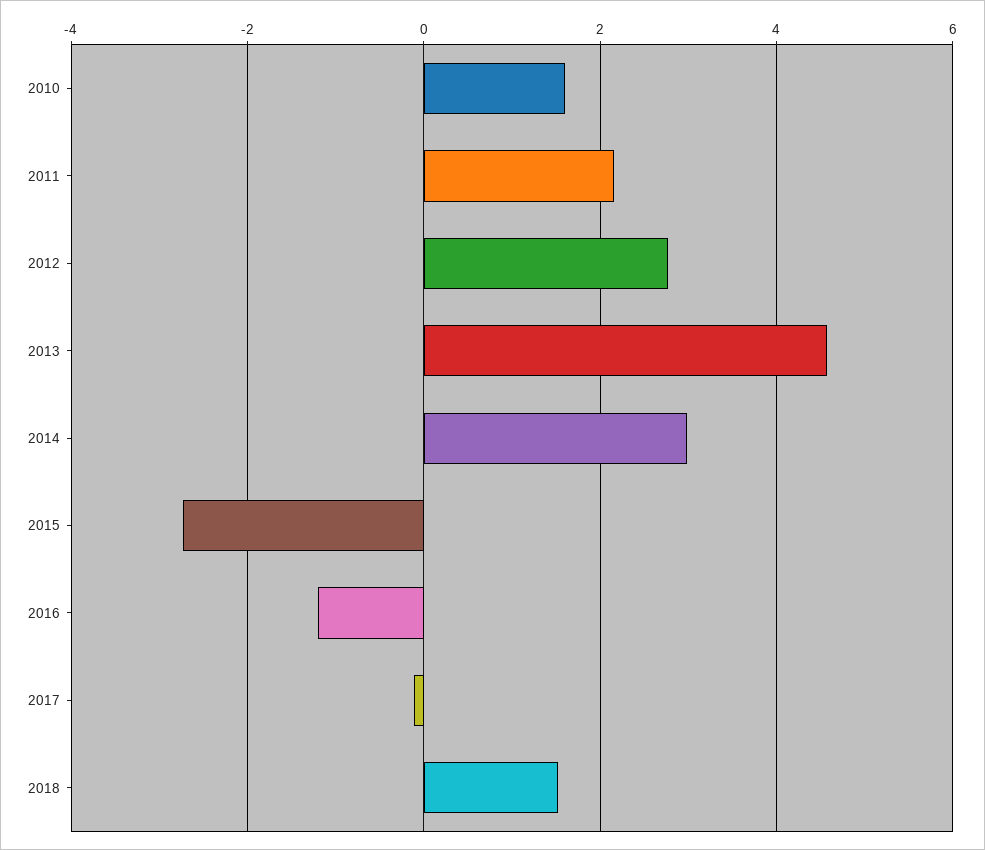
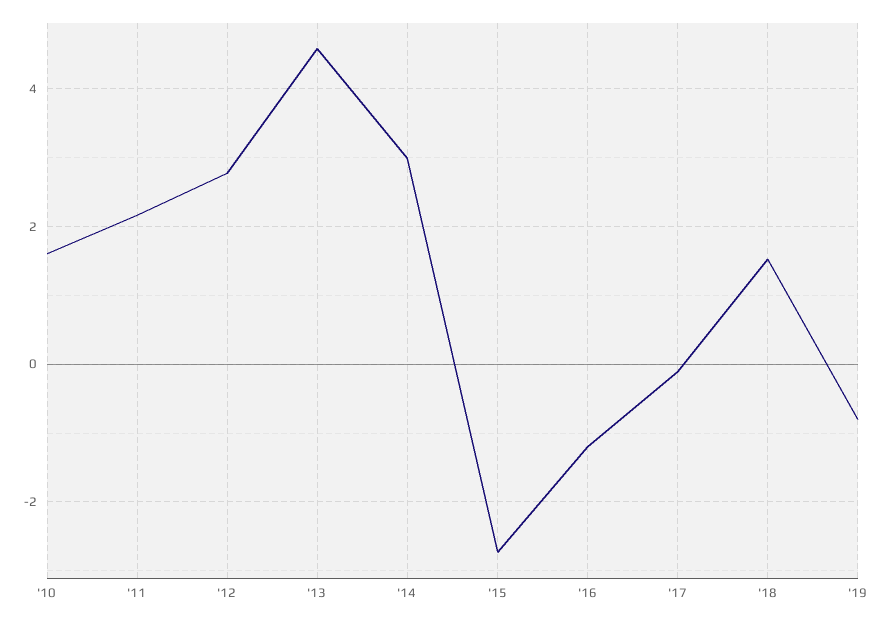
'19: none -> -0.8

